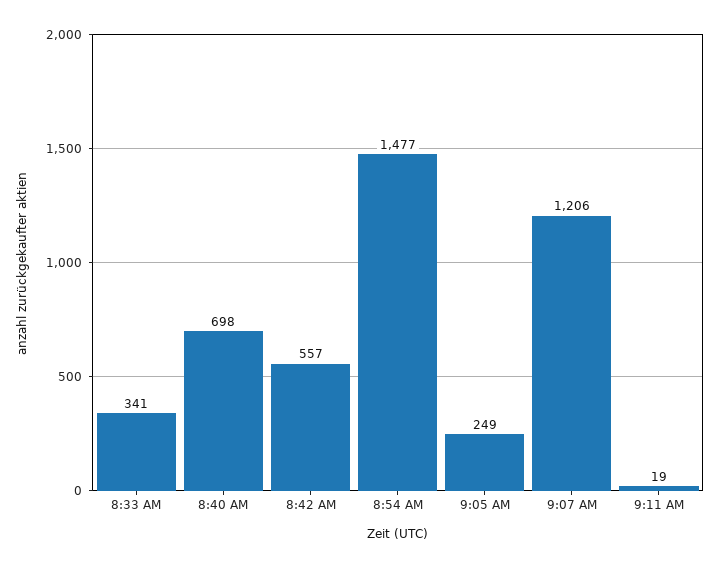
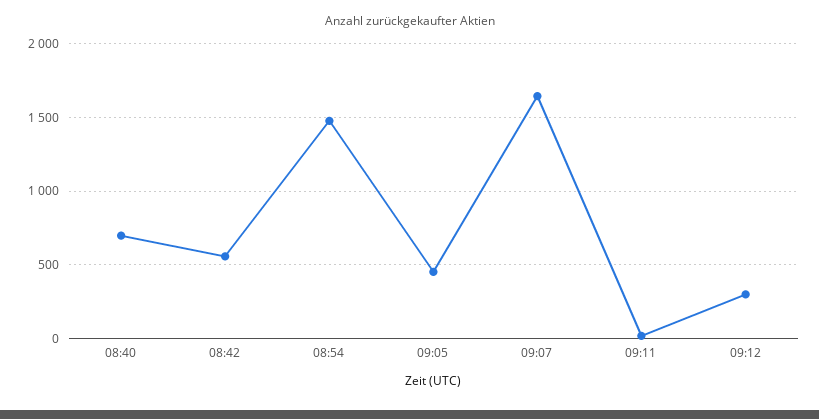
8:33 AM: 341 -> none
9:05 AM: 249 -> 450
9:07 AM: 1206 -> 1650
09:12: none -> 300

